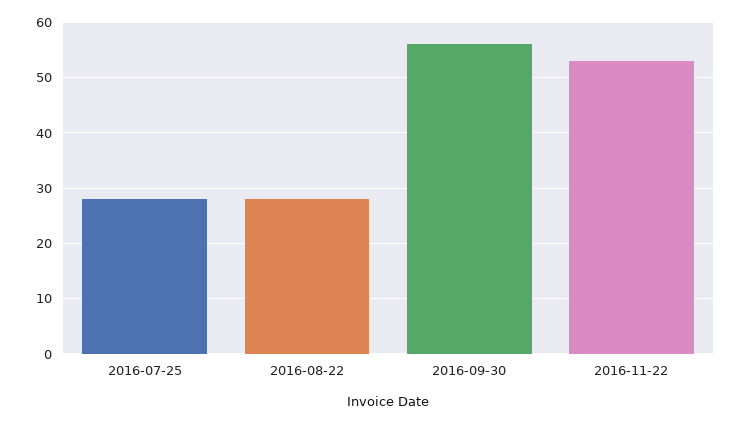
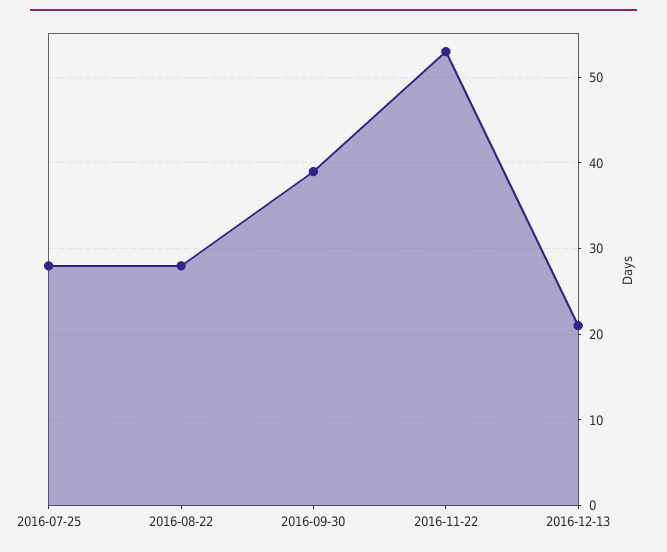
2016-09-30: 55 -> 39
2016-12-13: none -> 21

